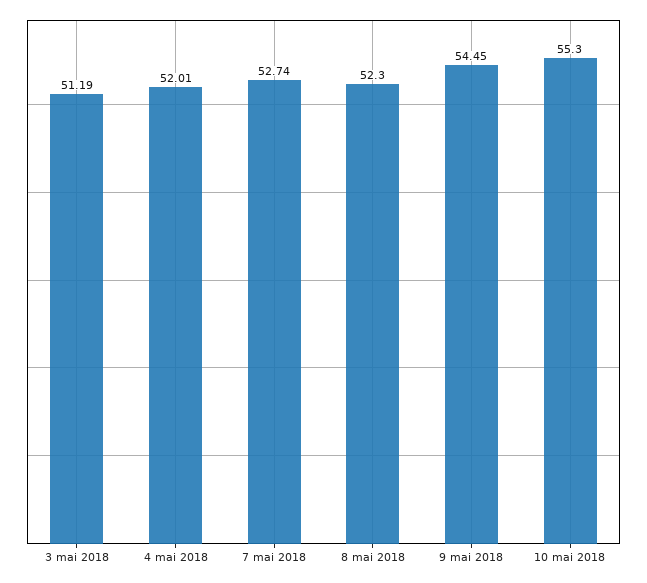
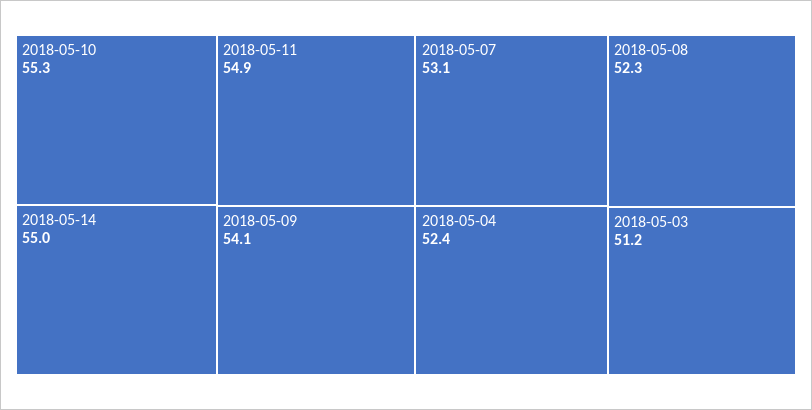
4 mai 2018: 52.01 -> 52.4
7 mai 2018: 52.74 -> 53.1
9 mai 2018: 54.45 -> 54.1
2018-05-14: none -> 55
2018-05-11: none -> 54.9

